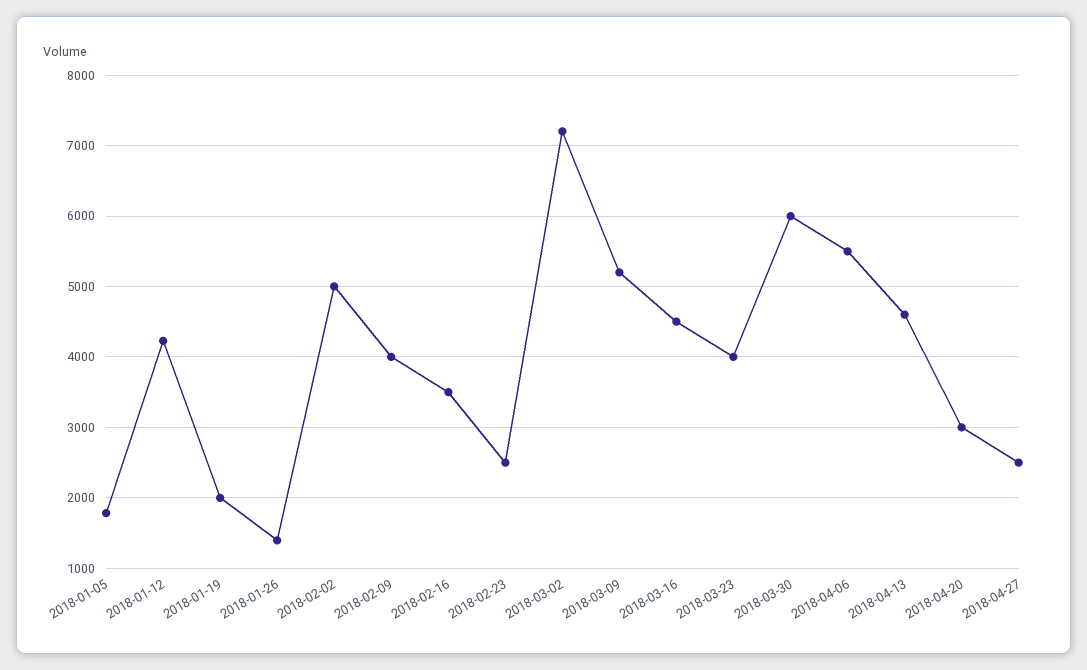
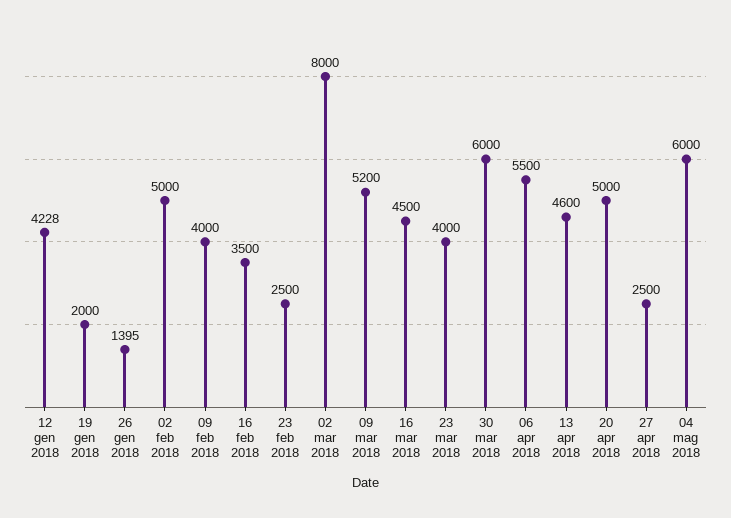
2018-01-05: 1800 -> none
2018-03-02: 7200 -> 8000
2018-04-20: 3000 -> 5000
04 mag 2018: none -> 6000

